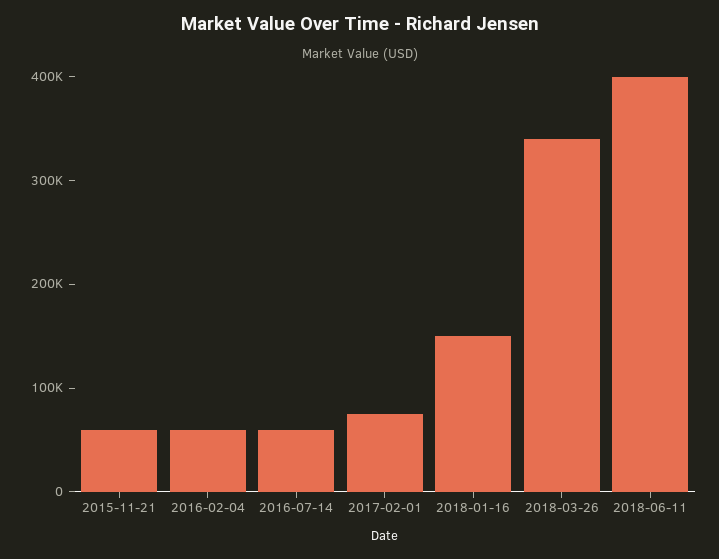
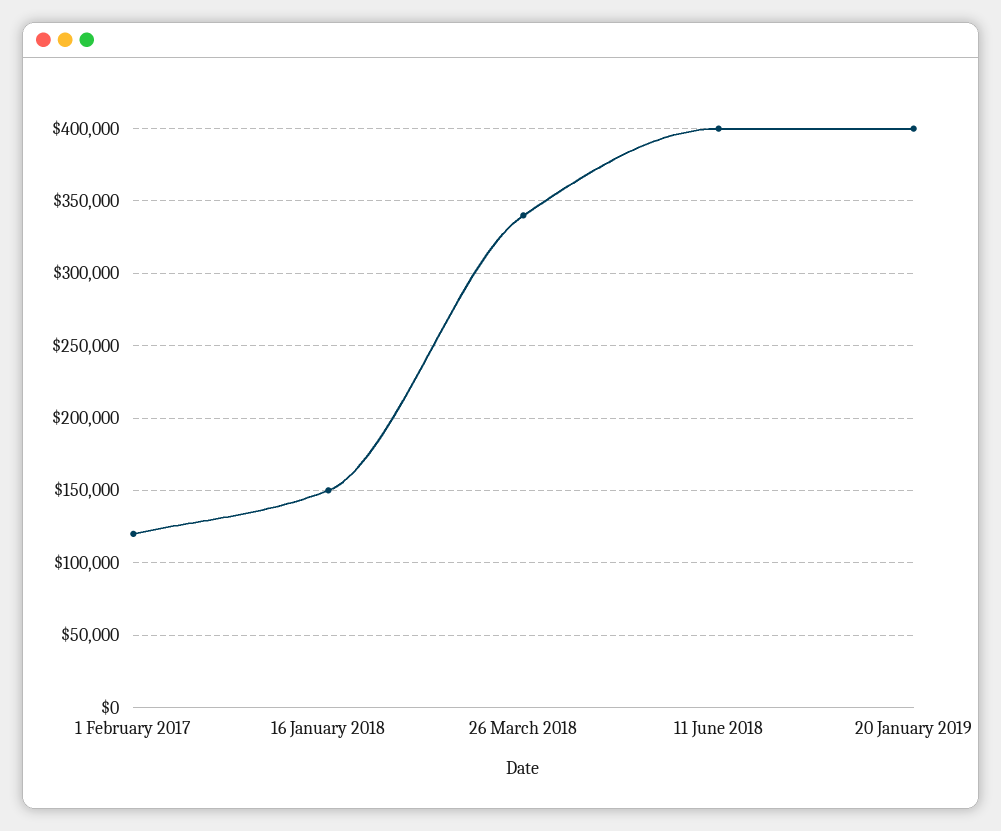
2015-11-21: 60000 -> none
2016-02-04: 60000 -> none
2016-07-14: 60000 -> none
2017-02-01: 80000 -> 120000
20 January 2019: none -> 400000

